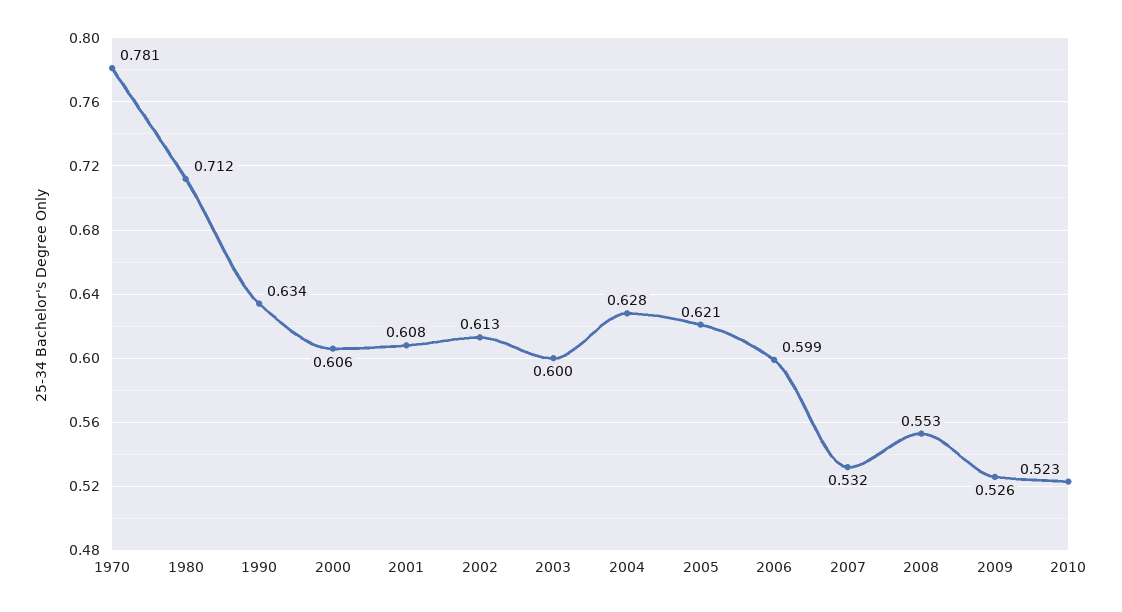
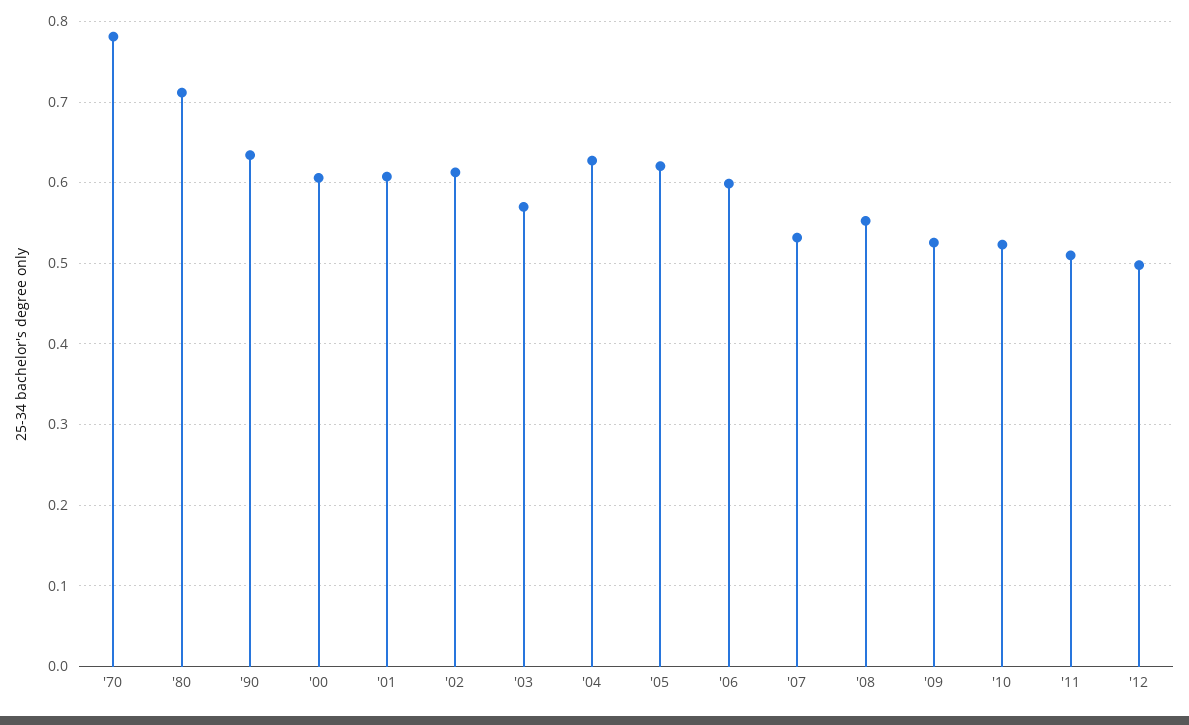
2003: 0.6 -> 0.57
'11: none -> 0.51
'12: none -> 0.5

